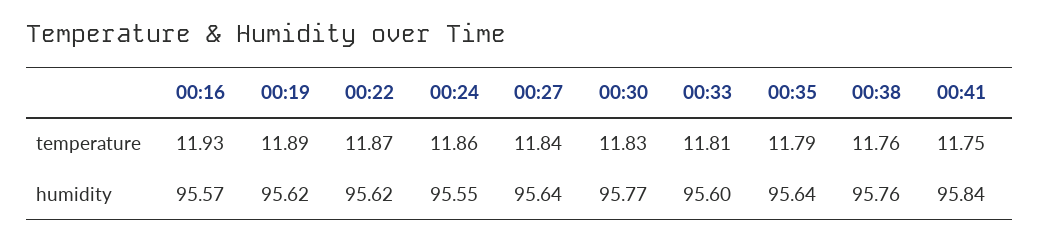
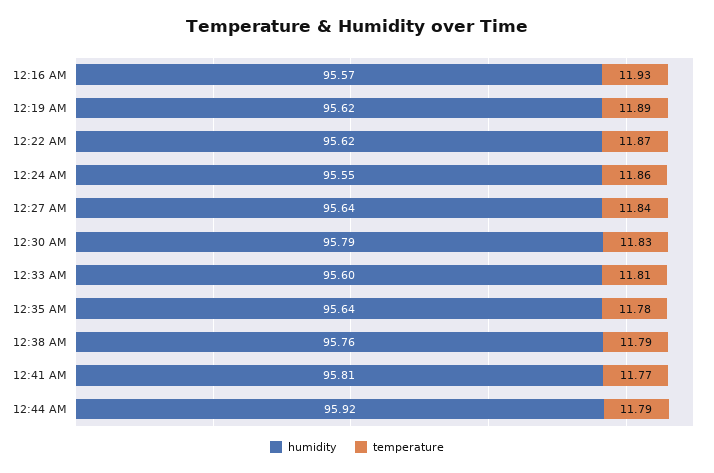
temperature, 00:35: 11.79 -> 11.78
temperature, 00:38: 11.76 -> 11.79
temperature, 00:41: 11.75 -> 11.77
humidity, 00:30: 95.77 -> 95.79
humidity, 00:41: 95.84 -> 95.81
humidity, 12:44 AM: none -> 95.92
temperature, 12:44 AM: none -> 11.79

